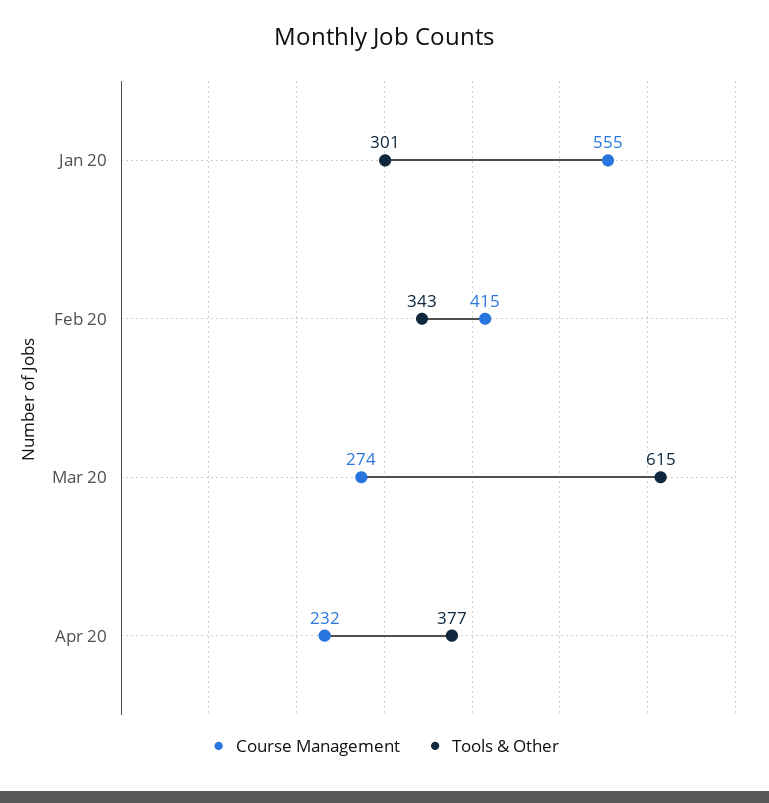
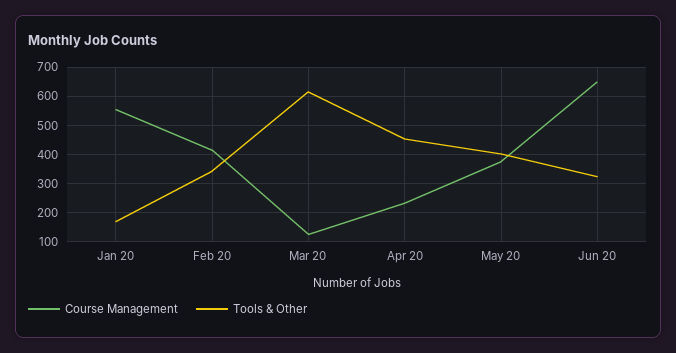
Tools & Other, Jan 20: 301 -> 175
Course Management, Mar 20: 274 -> 125
Tools & Other, Apr 20: 377 -> 450
Course Management, May 20: none -> 375
Tools & Other, May 20: none -> 400
Course Management, Jun 20: none -> 650
Tools & Other, Jun 20: none -> 325

